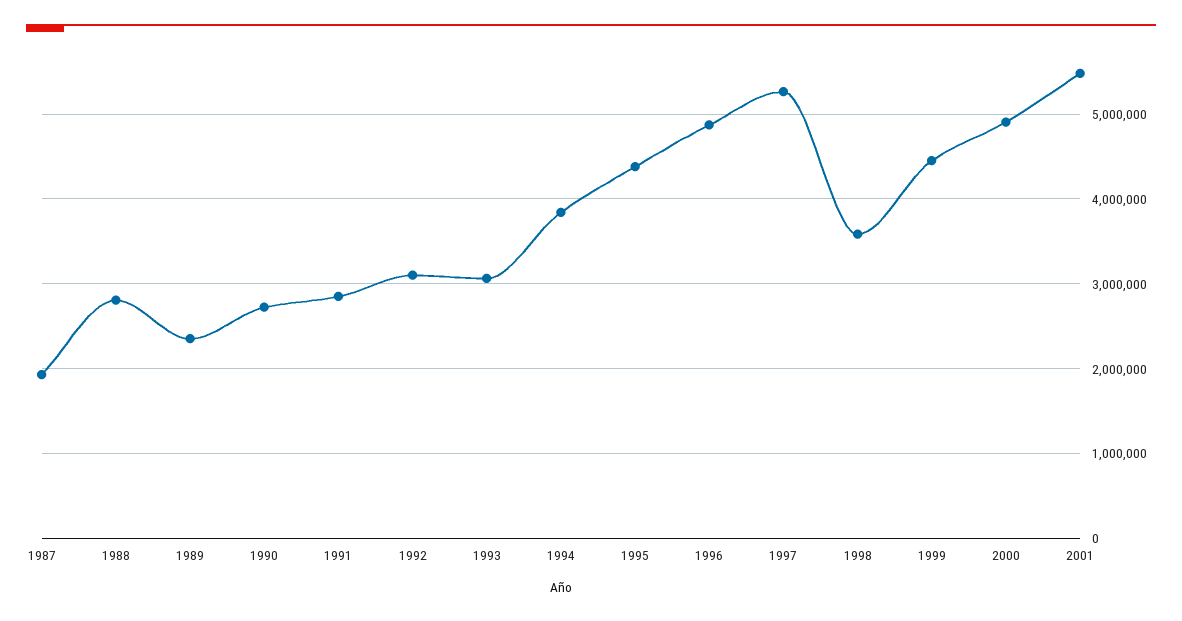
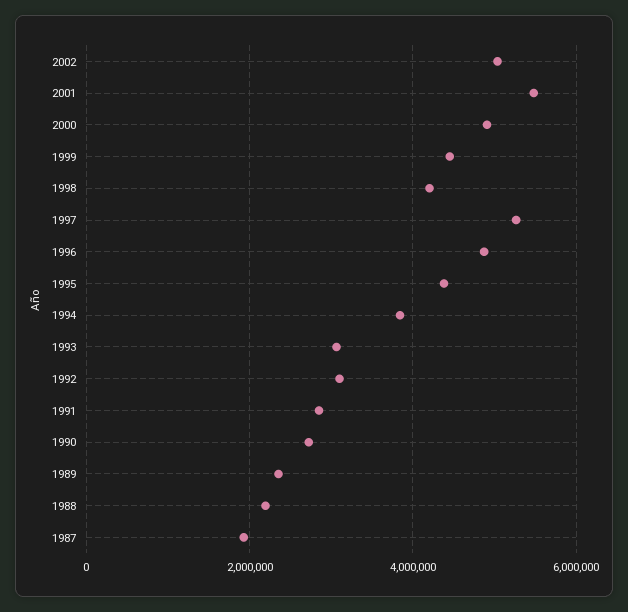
1988: 2800000 -> 2200000
1998: 3600000 -> 4200000
2002: none -> 5000000

